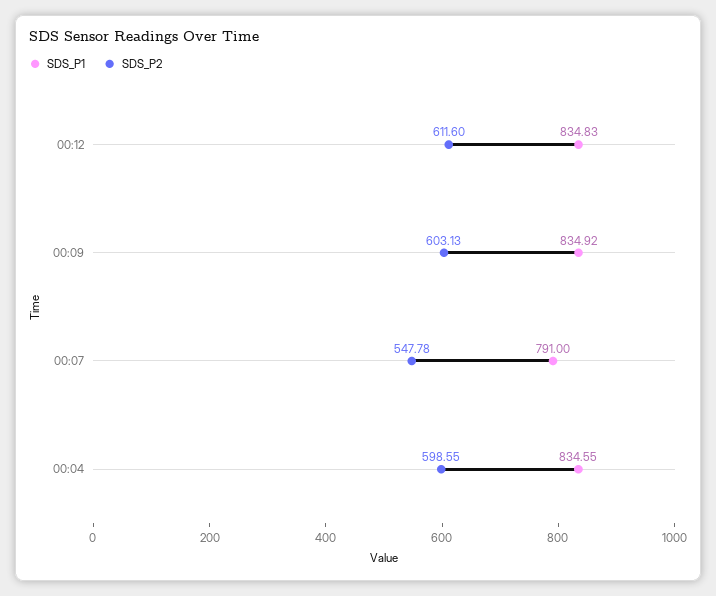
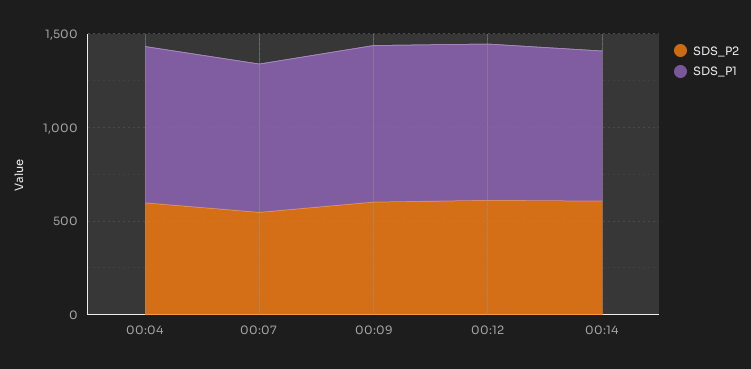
SDS_P2, 00:14: none -> 600
SDS_P1, 00:14: none -> 800

